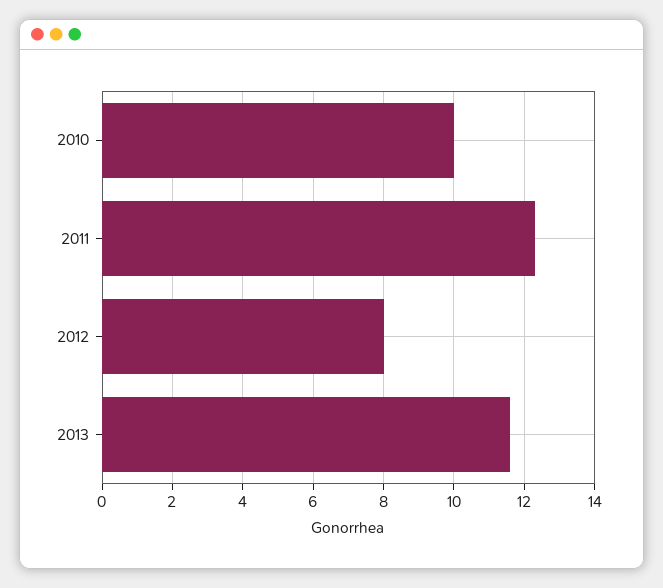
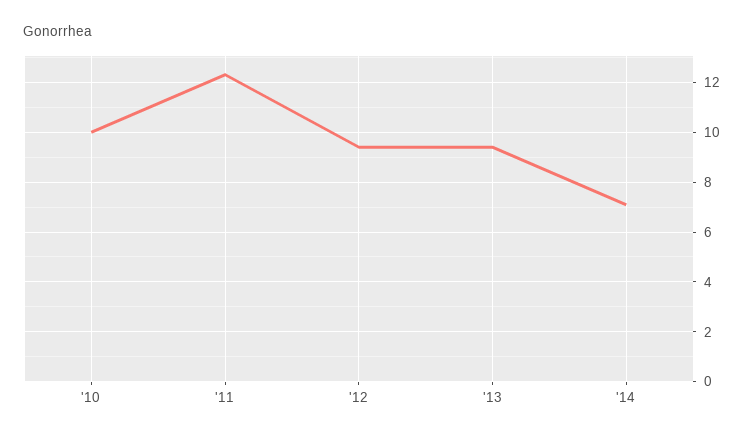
2012: 8 -> 9.5
2013: 11.5 -> 9.5
'14: none -> 7

